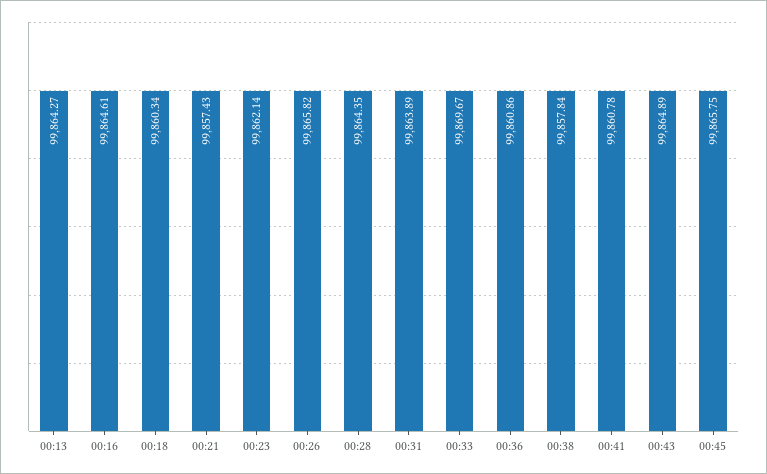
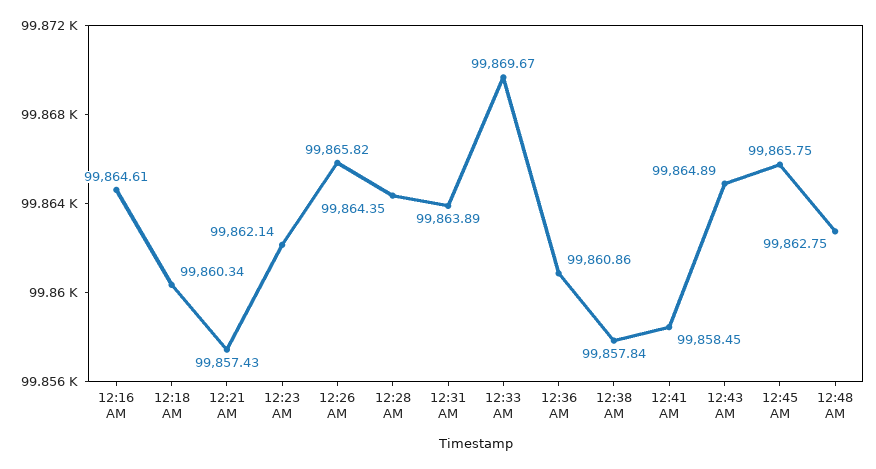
00:13: 99864.27 -> none
00:41: 99860.78 -> 99858.45
12:48 AM: none -> 99862.75

